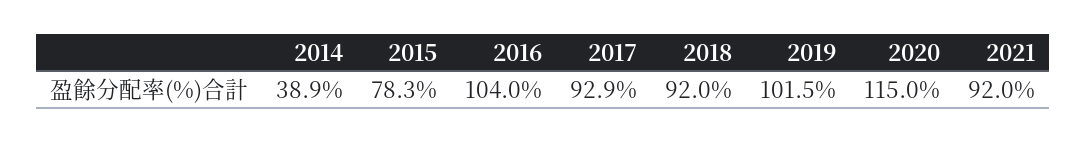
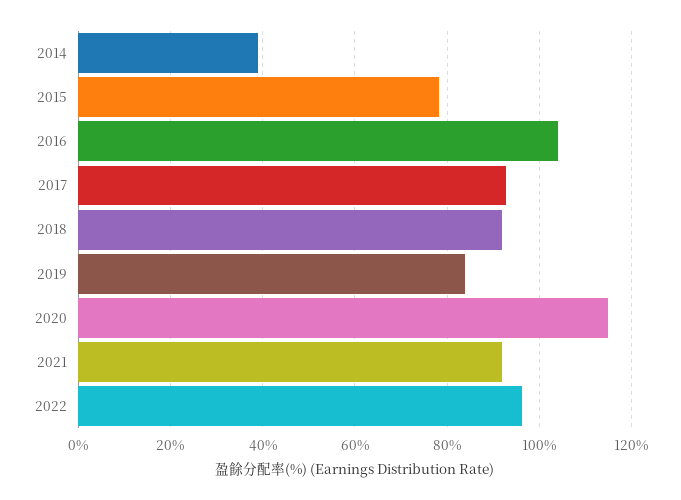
2019: 101.5 -> 84
2022: none -> 96

